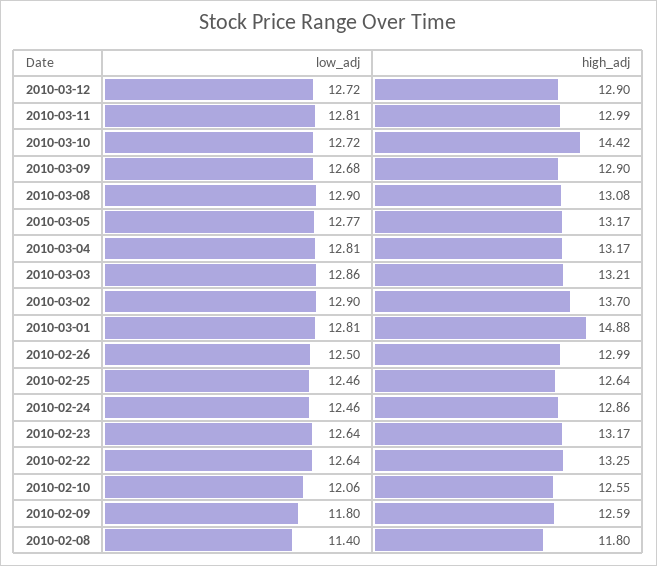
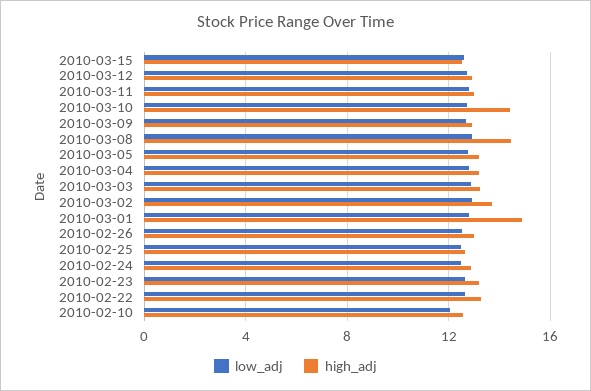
high_adj, 2010-03-08: 13.08 -> 14.5
low_adj, 2010-02-09: 11.8 -> none
high_adj, 2010-02-09: 12.59 -> none
low_adj, 2010-02-08: 11.4 -> none
high_adj, 2010-02-08: 11.8 -> none
low_adj, 2010-03-15: none -> 12.5
high_adj, 2010-03-15: none -> 12.5

